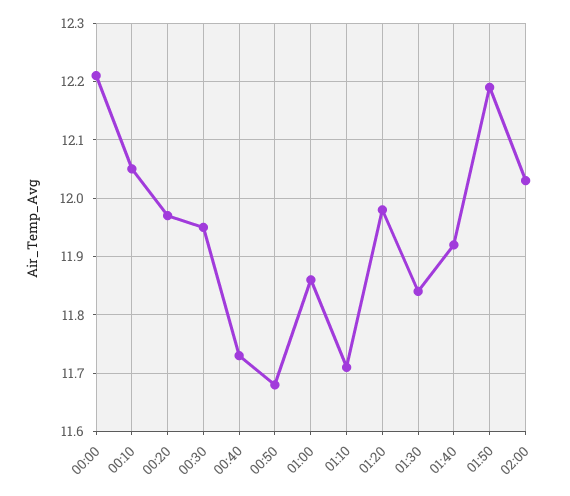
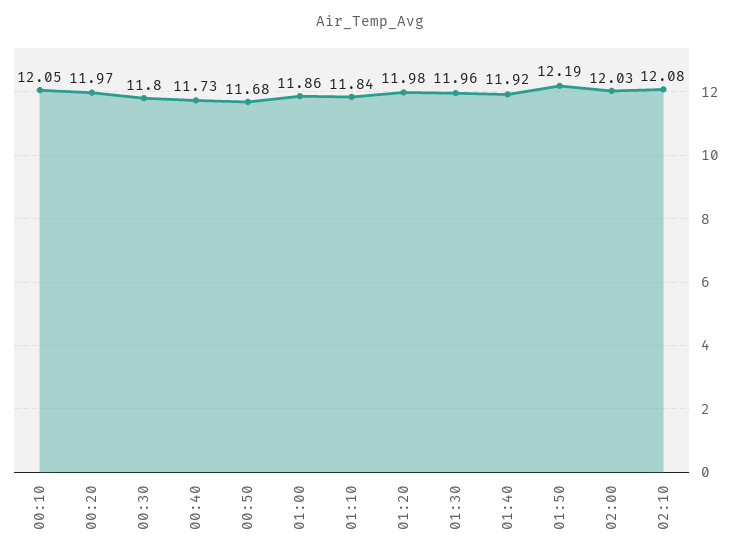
00:00: 12.2 -> none
00:30: 11.95 -> 11.8
01:10: 11.7 -> 11.84
01:30: 11.85 -> 11.96
02:10: none -> 12.08

